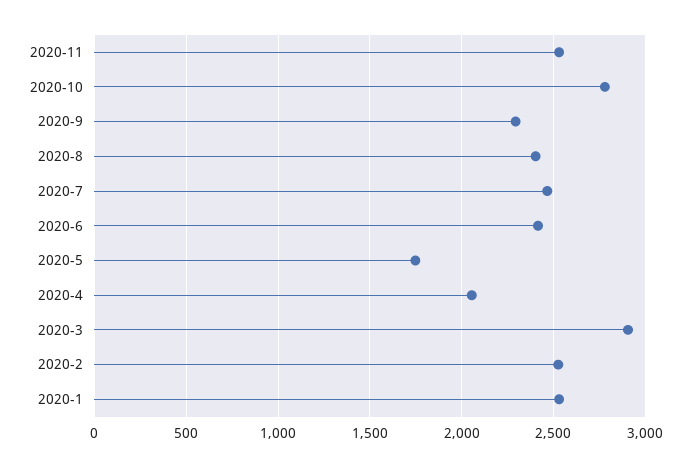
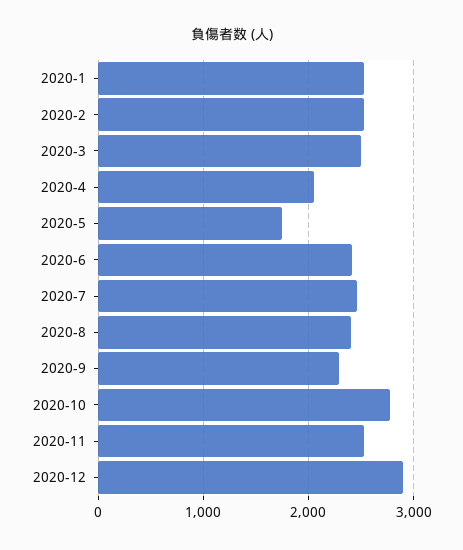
2020-3: 2900 -> 2500
2020-12: none -> 2900

